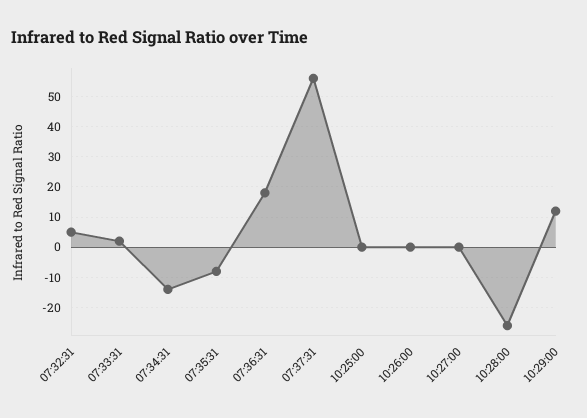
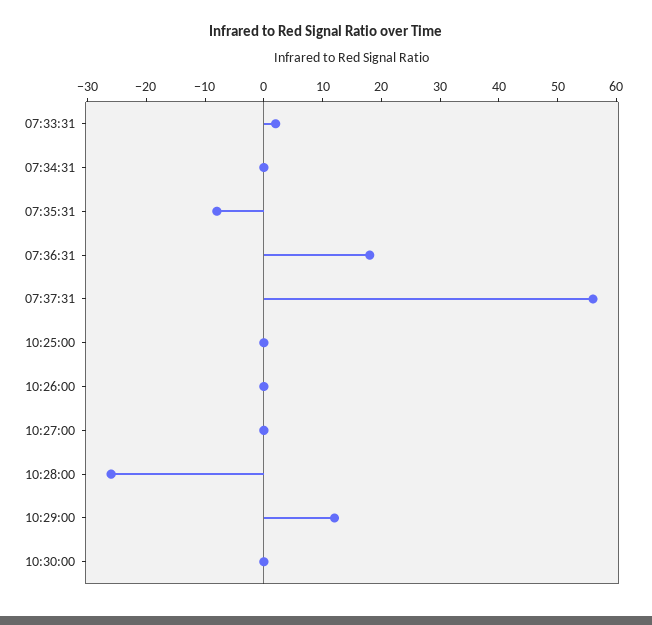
07:32:31: 5 -> none
07:34:31: -15 -> 0
10:30:00: none -> 0

